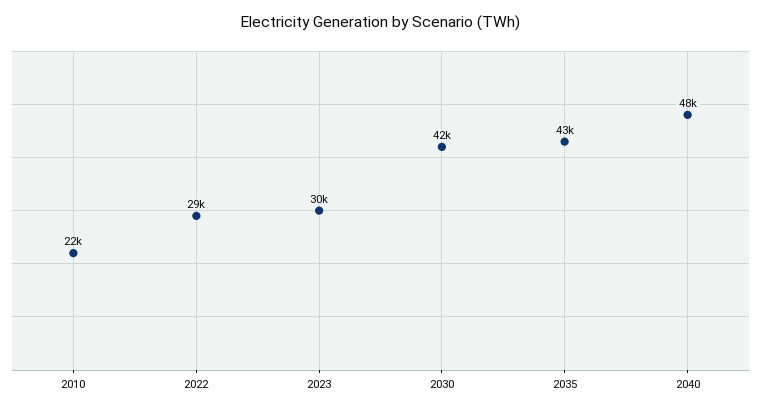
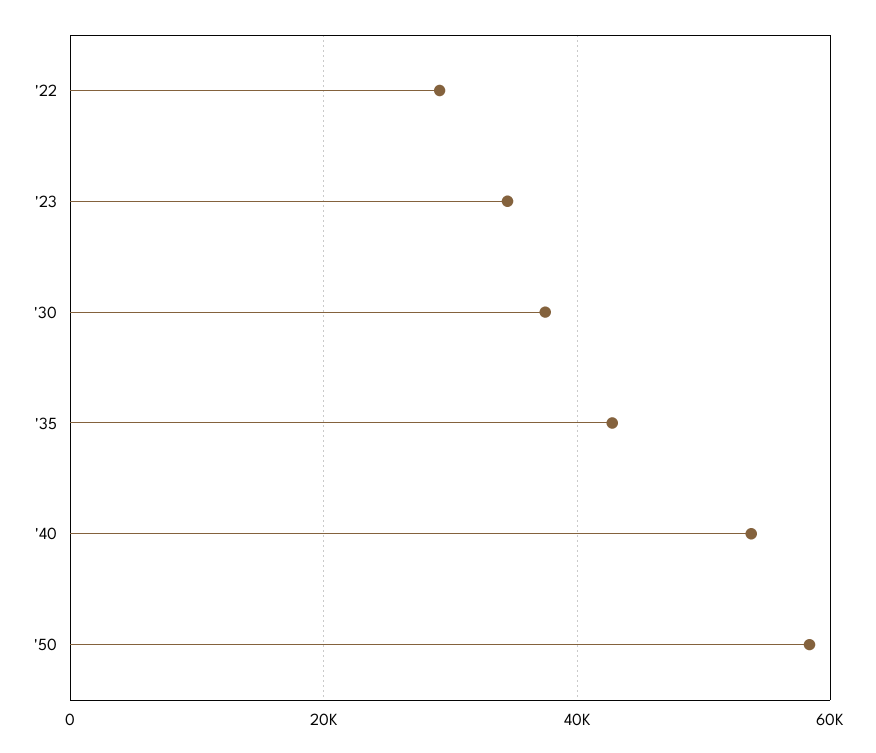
2010: 22000 -> none
2023: 30000 -> 34000
2030: 42000 -> 38000
2040: 48000 -> 54000
'50: none -> 58000

